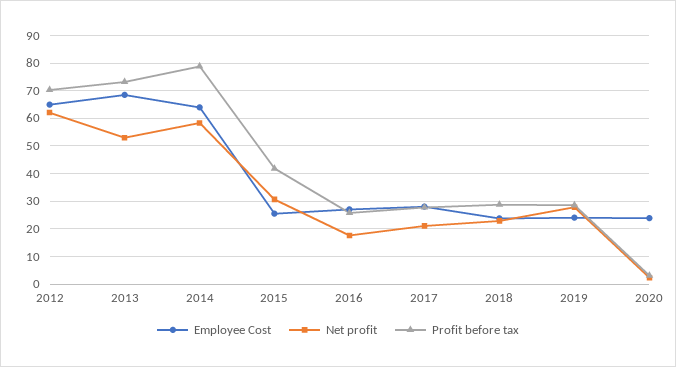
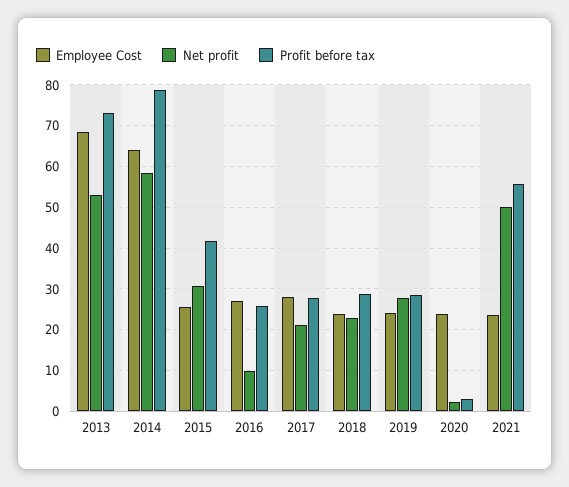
Employee Cost, 2012: 65 -> none
Net profit, 2012: 62.5 -> none
Profit before tax, 2012: 70 -> none
Net profit, 2016: 17.5 -> 10
Employee Cost, 2021: none -> 24
Net profit, 2021: none -> 50
Profit before tax, 2021: none -> 56

